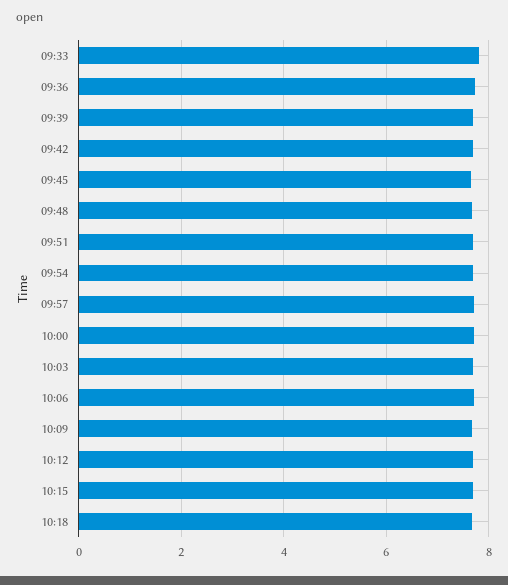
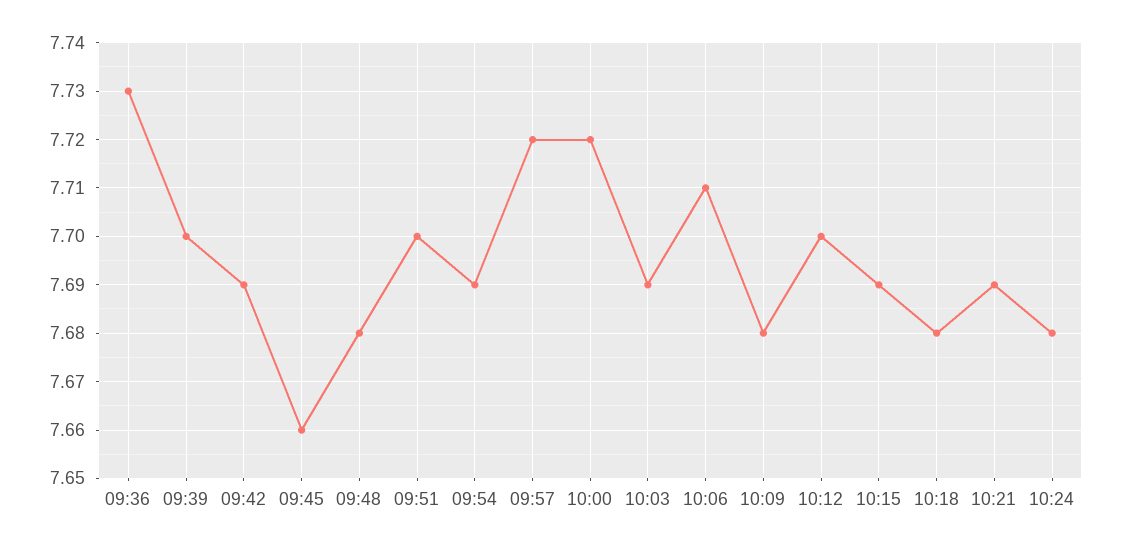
09:33: 7.8 -> none
10:21: none -> 7.69
10:24: none -> 7.68

